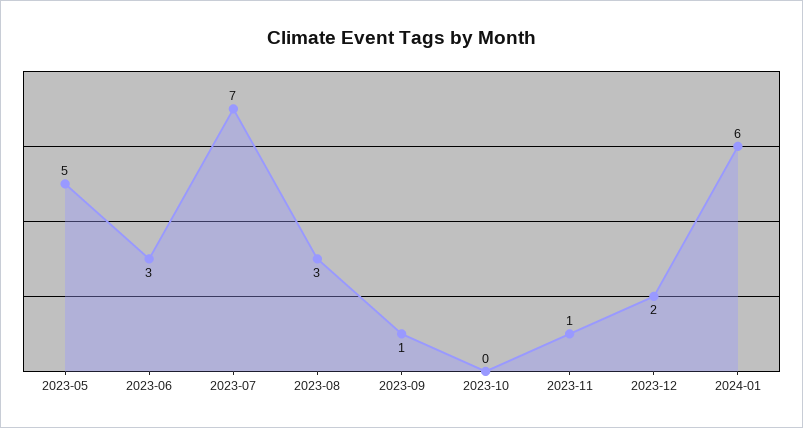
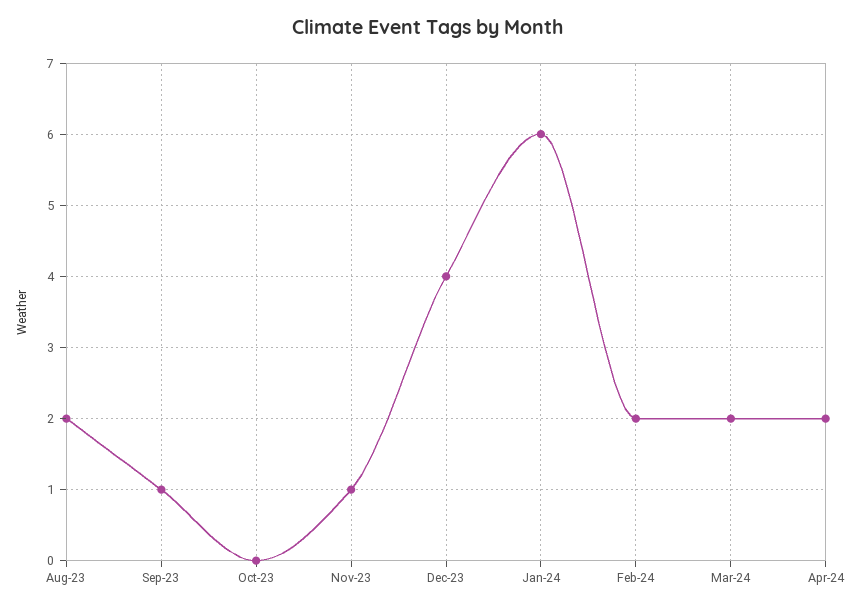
2023-05: 5 -> none
2023-06: 3 -> none
2023-07: 7 -> none
2023-08: 3 -> 2
2023-12: 2 -> 4
Feb-24: none -> 2
Mar-24: none -> 2
Apr-24: none -> 2

